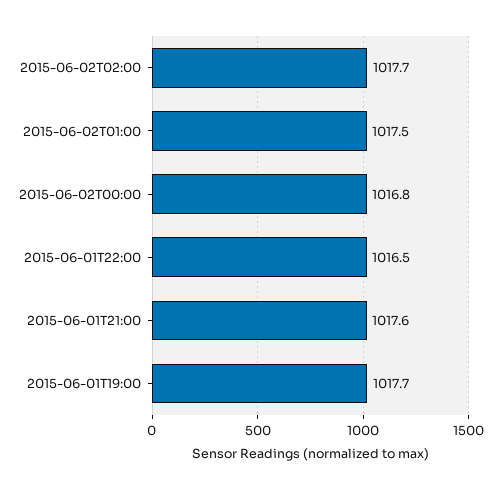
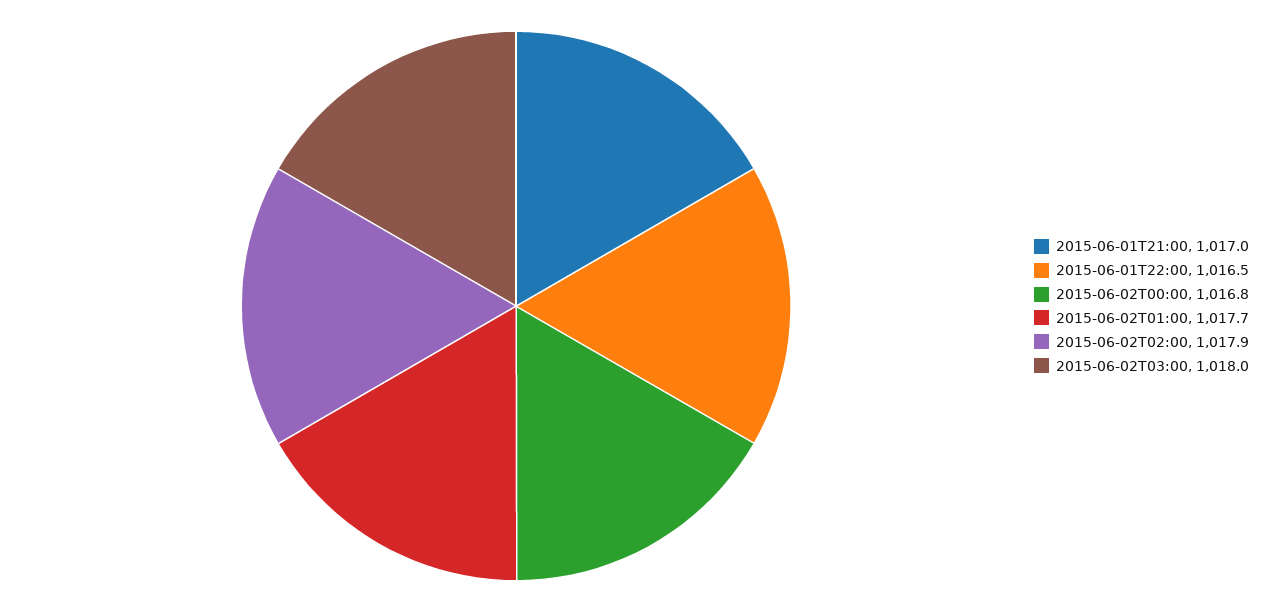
2015-06-02T02:00: 1017.7 -> 1017.9
2015-06-02T01:00: 1017.5 -> 1017.7
2015-06-01T21:00: 1017.6 -> 1017
2015-06-01T19:00: 1017.7 -> none
2015-06-02T03:00: none -> 1018

